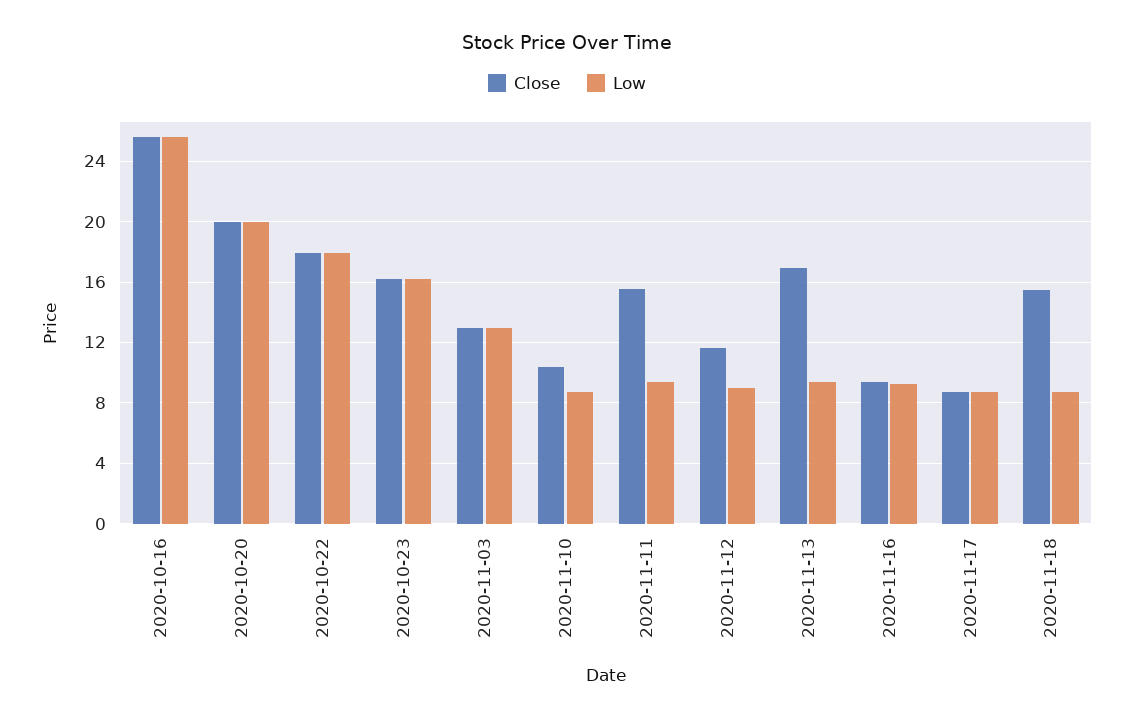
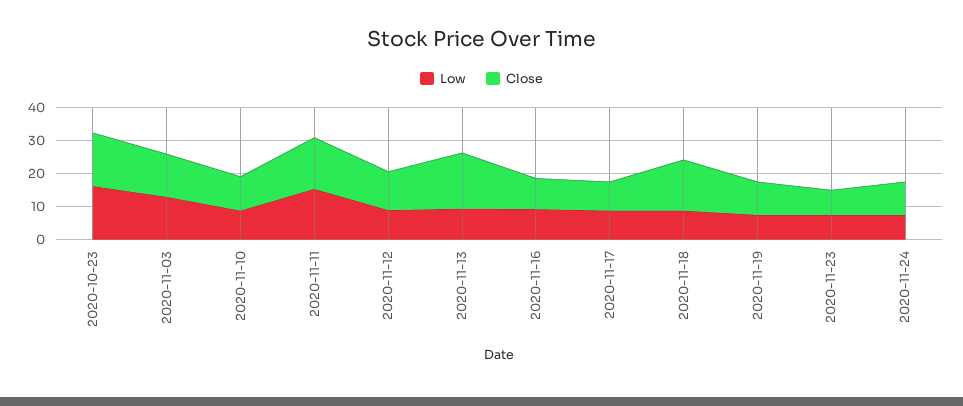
Close, 2020-10-16: 25.5 -> none
Low, 2020-10-16: 25.5 -> none
Close, 2020-10-20: 20 -> none
Low, 2020-10-20: 20 -> none
Close, 2020-10-22: 18 -> none
Low, 2020-10-22: 18 -> none
Low, 2020-11-11: 9.5 -> 15
Low, 2020-11-19: none -> 7.5
Close, 2020-11-19: none -> 10
Low, 2020-11-23: none -> 7.5
Close, 2020-11-23: none -> 7.5
Low, 2020-11-24: none -> 7.5
Close, 2020-11-24: none -> 10

